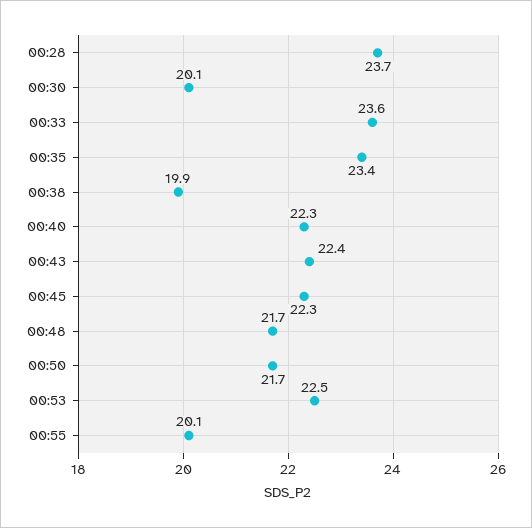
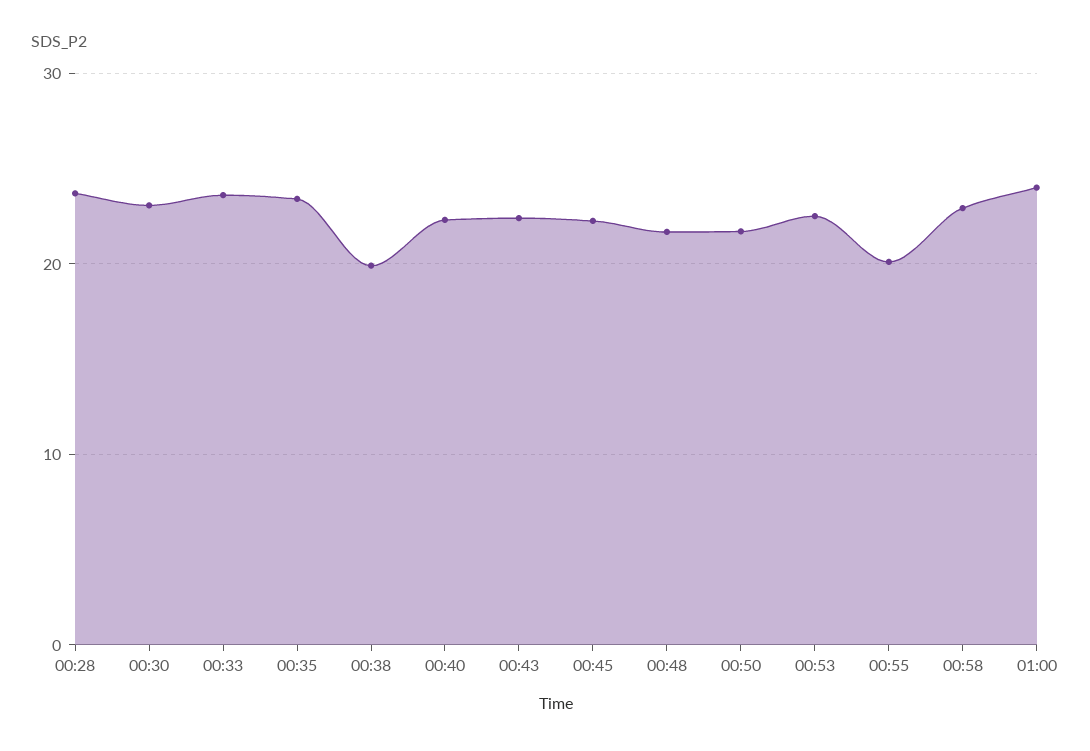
00:30: 20.1 -> 23
00:58: none -> 23
01:00: none -> 24

